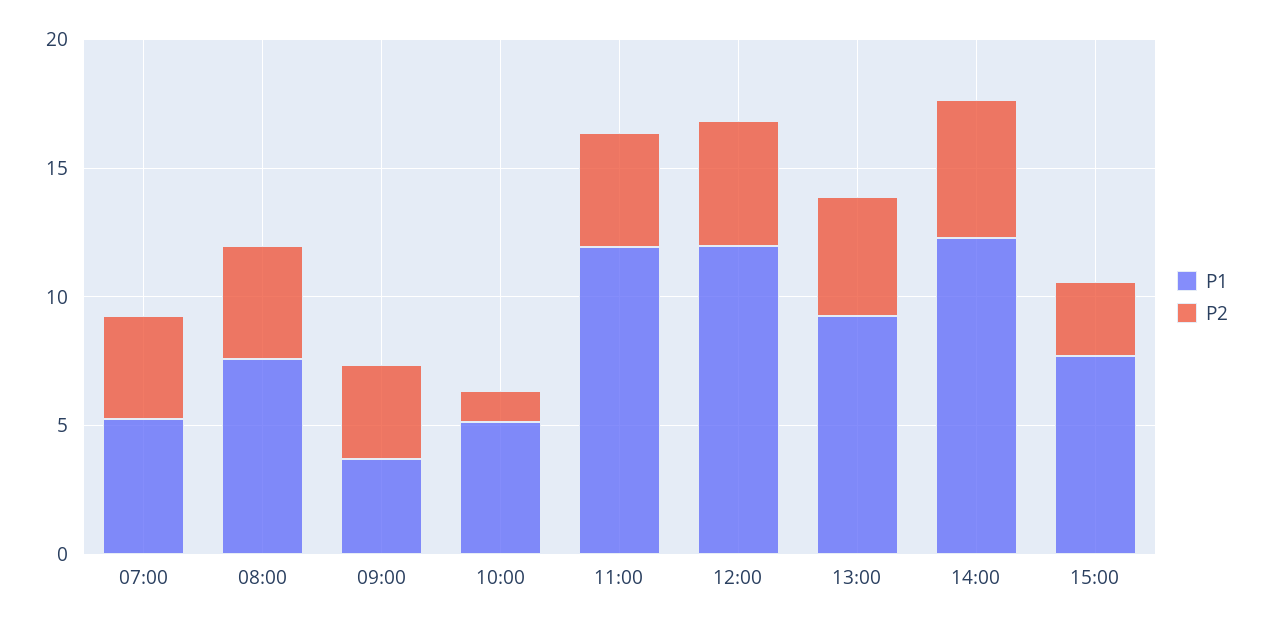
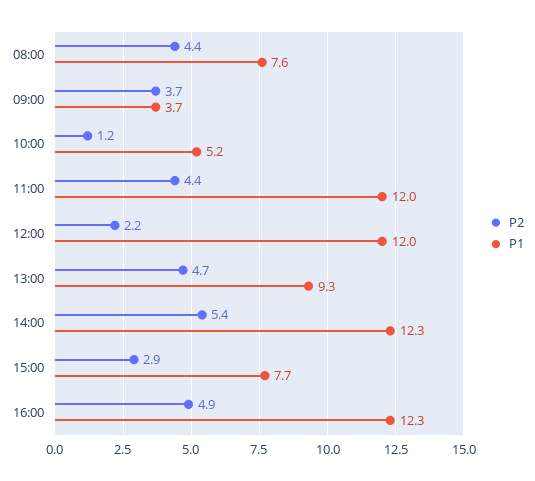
P1, 07:00: 5 -> none
P2, 07:00: 4 -> none
P2, 12:00: 5 -> 2.2
P2, 16:00: none -> 4.9
P1, 16:00: none -> 12.3

